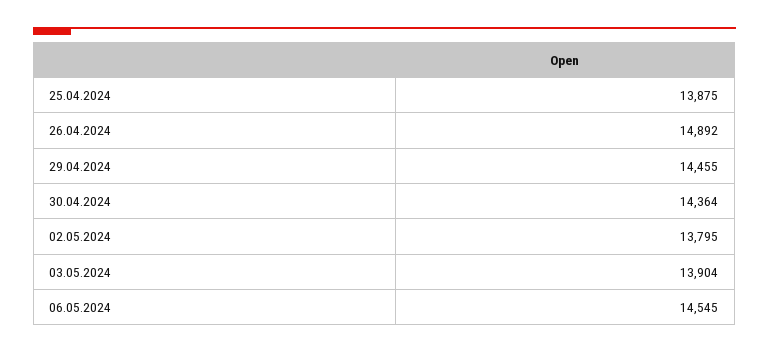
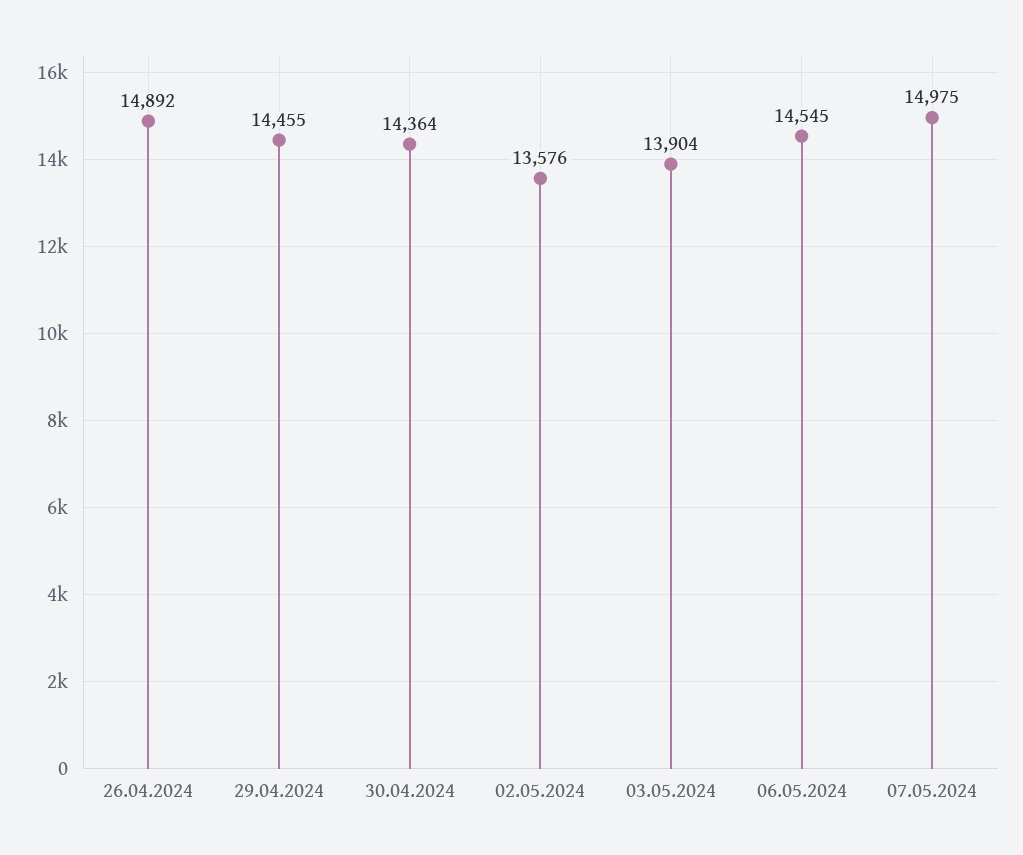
25.04.2024: 13875 -> none
02.05.2024: 13795 -> 13576
07.05.2024: none -> 14975

